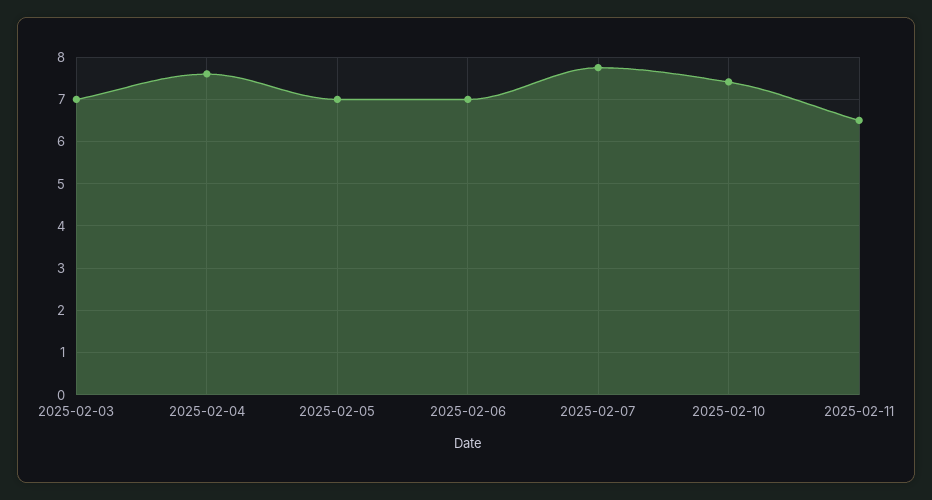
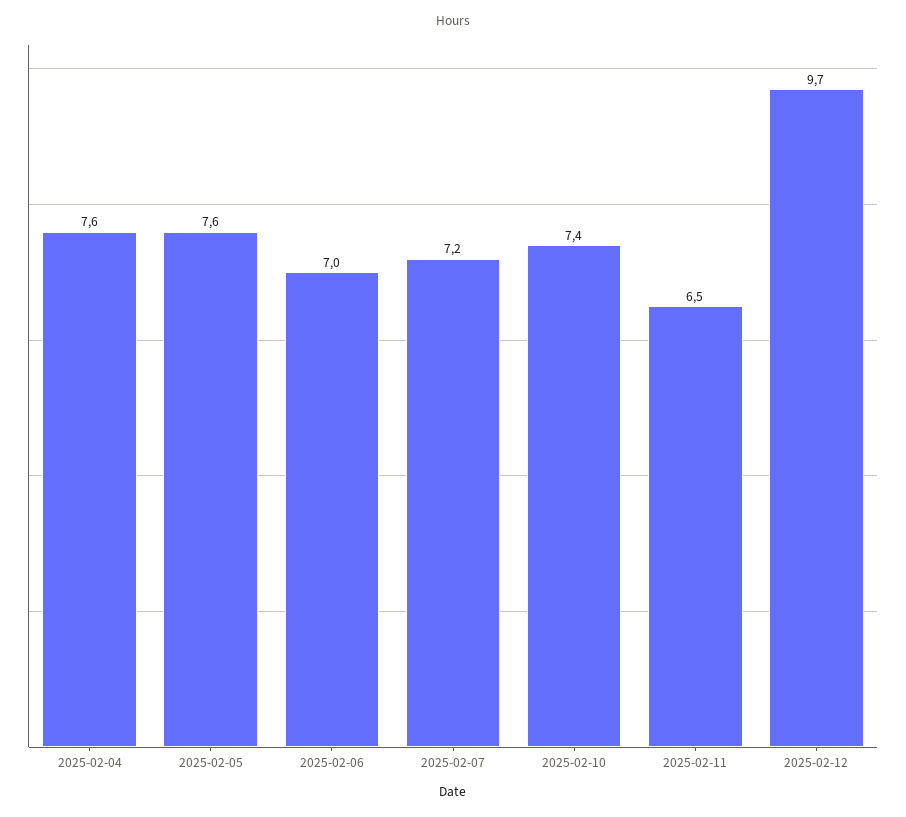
2025-02-03: 7 -> none
2025-02-05: 7 -> 7.6
2025-02-07: 7.8 -> 7.2
2025-02-12: none -> 9.7

